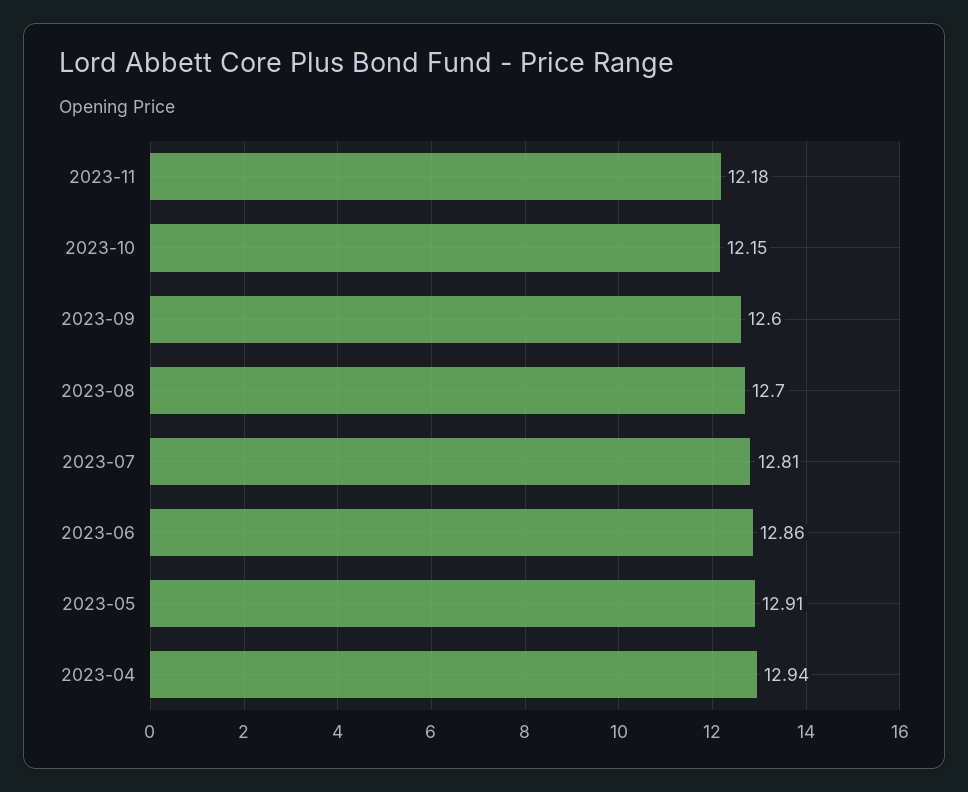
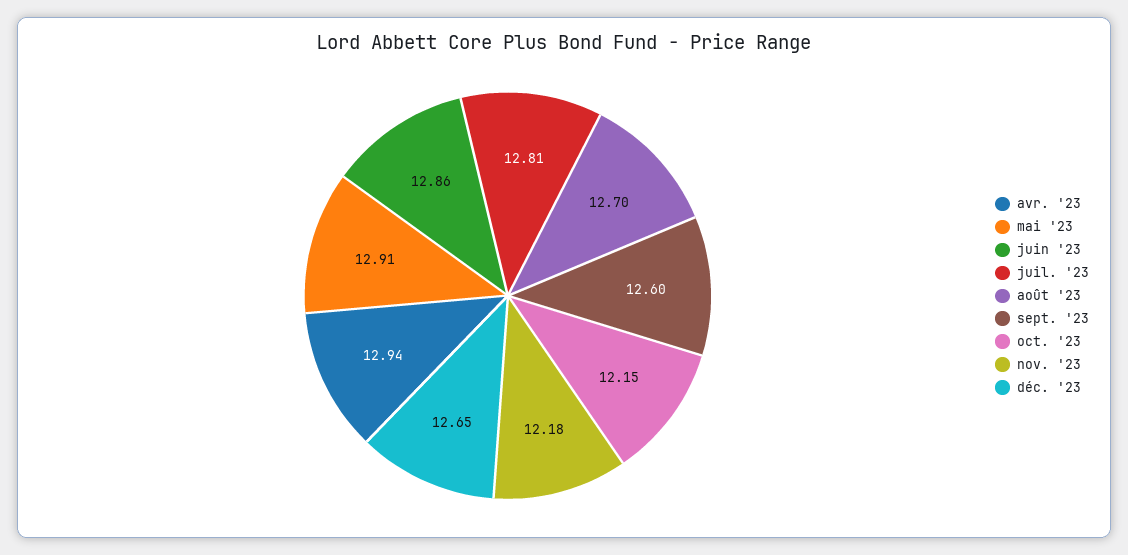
déc. '23: none -> 12.65

